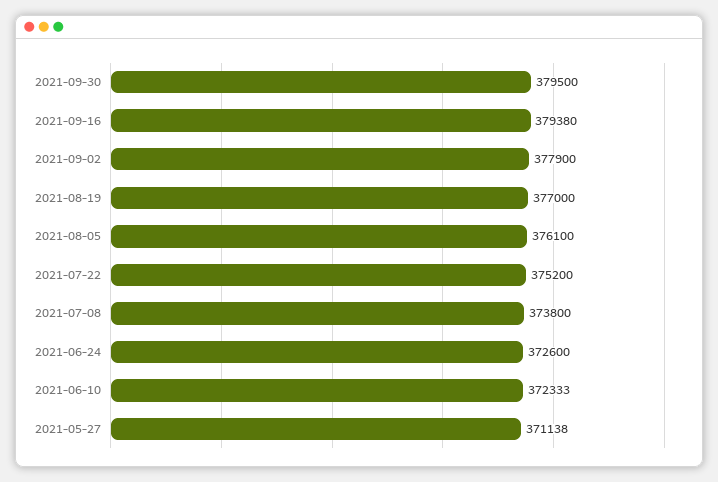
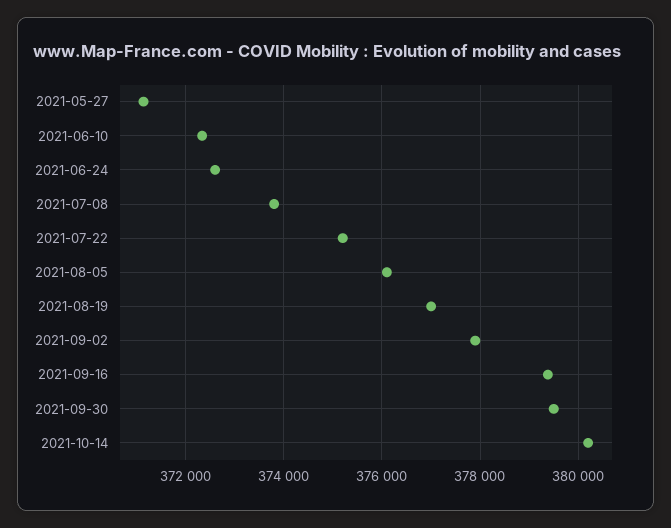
2021-10-14: none -> 380200

